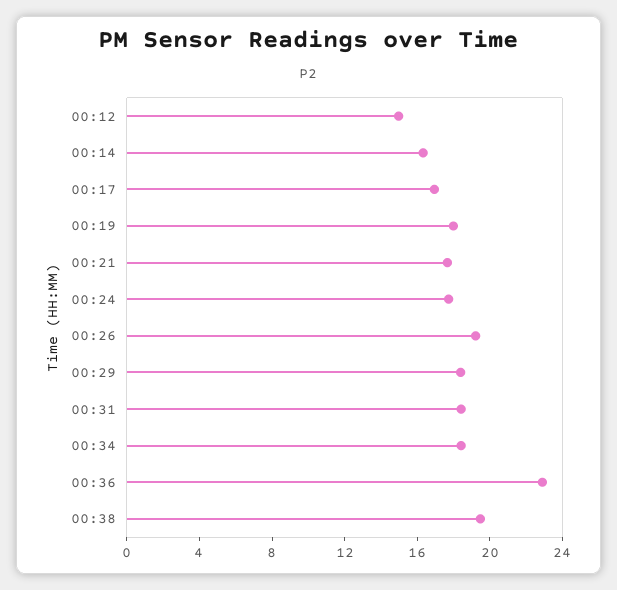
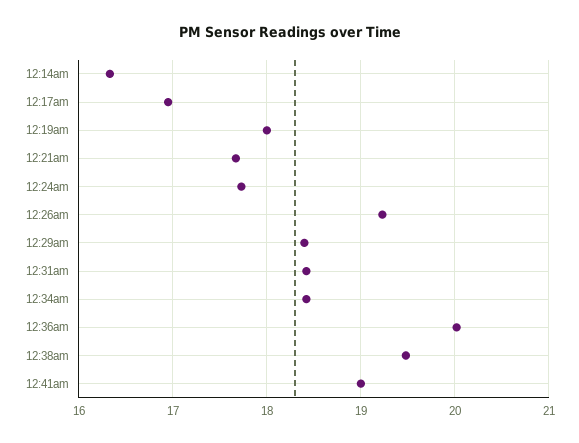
00:12: 15 -> none
00:36: 23 -> 20
12:41am: none -> 19

